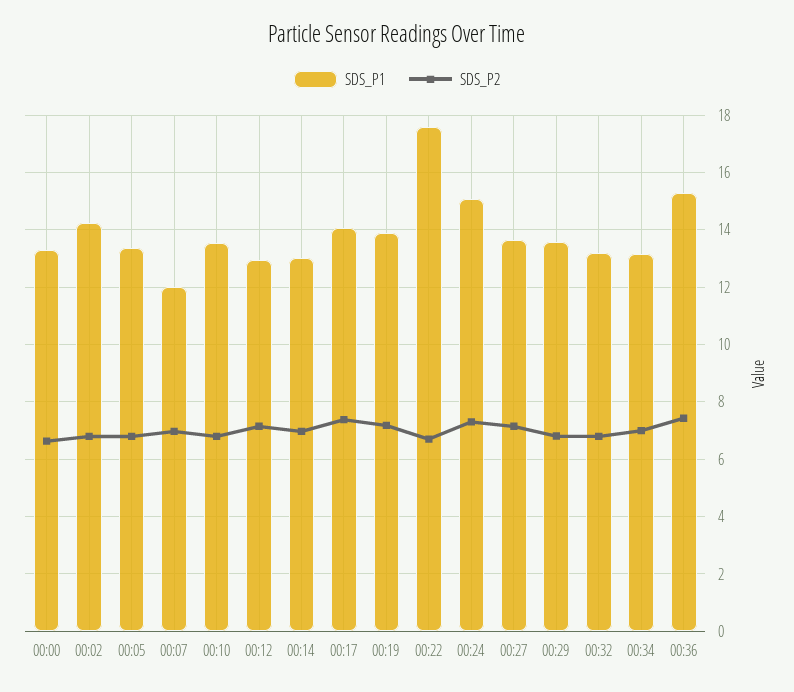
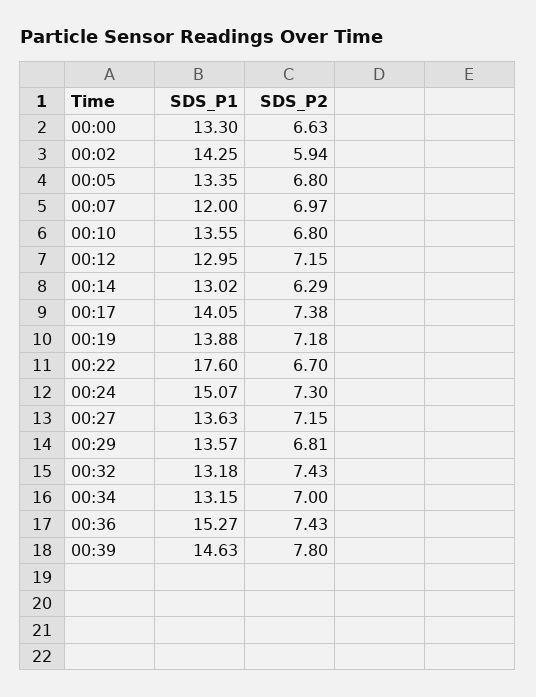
SDS_P2, 00:02: 6.75 -> 5.94
SDS_P2, 00:14: 7 -> 6.29
SDS_P2, 00:32: 6.75 -> 7.43
SDS_P1, 00:39: none -> 14.63
SDS_P2, 00:39: none -> 7.8

